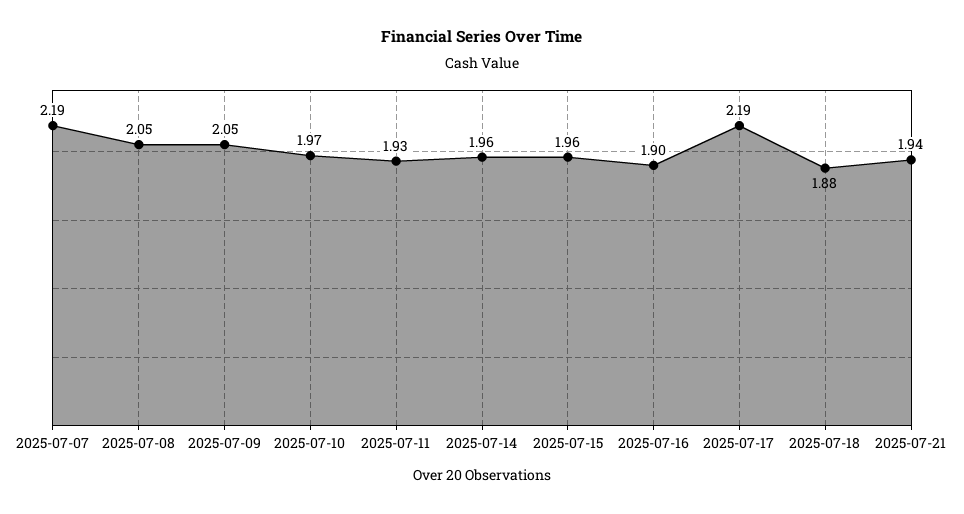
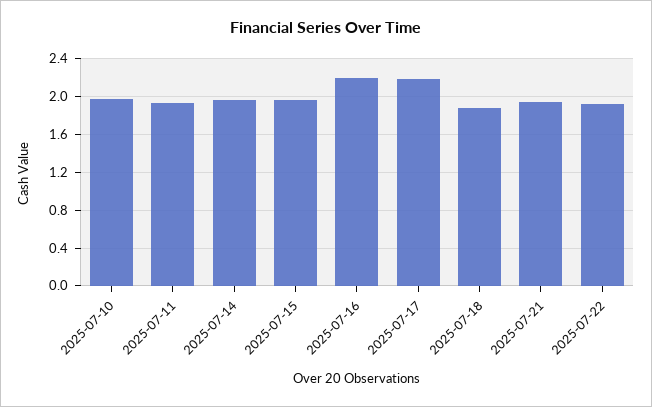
2025-07-07: 2.19 -> none
2025-07-08: 2.05 -> none
2025-07-09: 2.05 -> none
2025-07-16: 1.9 -> 2.2
2025-07-22: none -> 1.9

